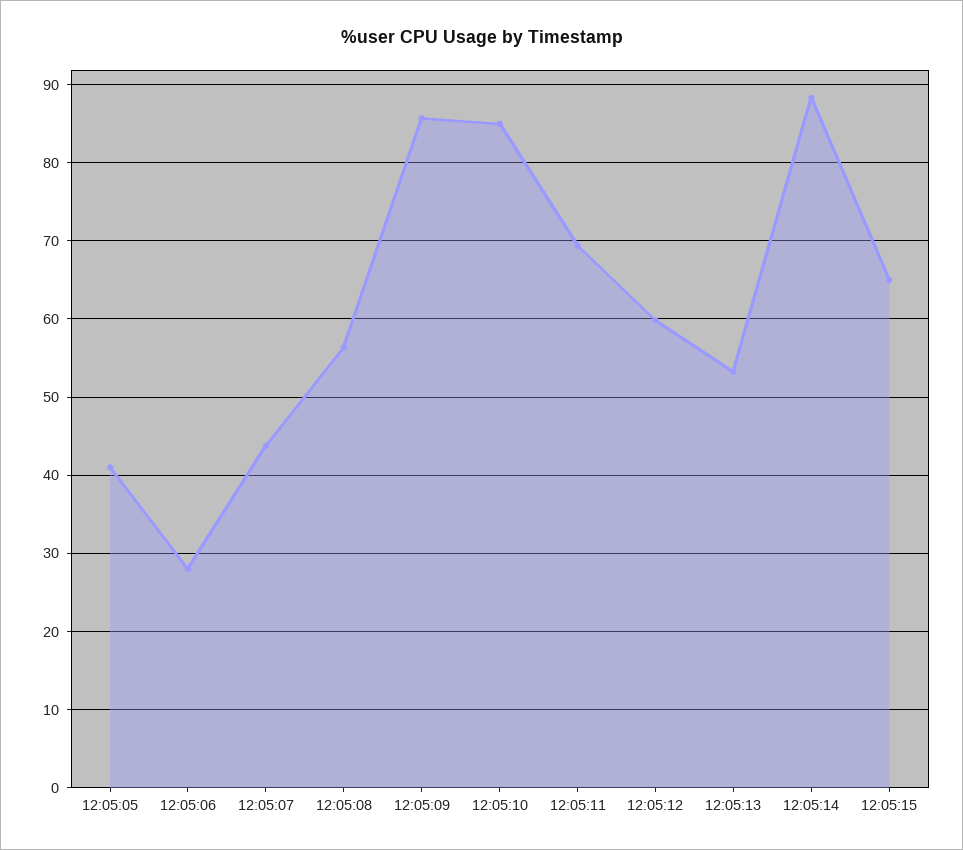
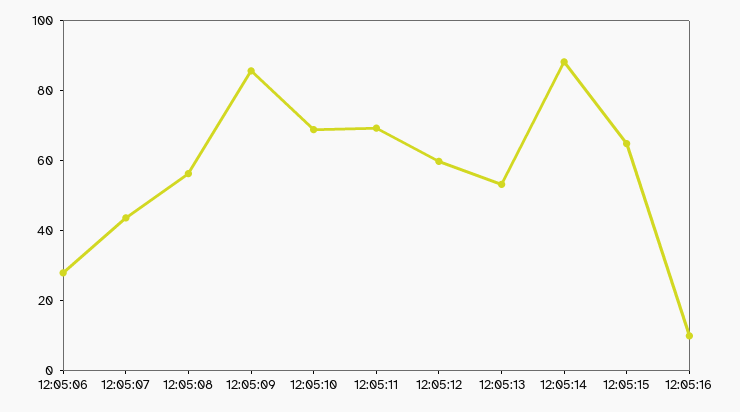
12:05:05: 41 -> none
12:05:10: 85 -> 70
12:05:16: none -> 10

